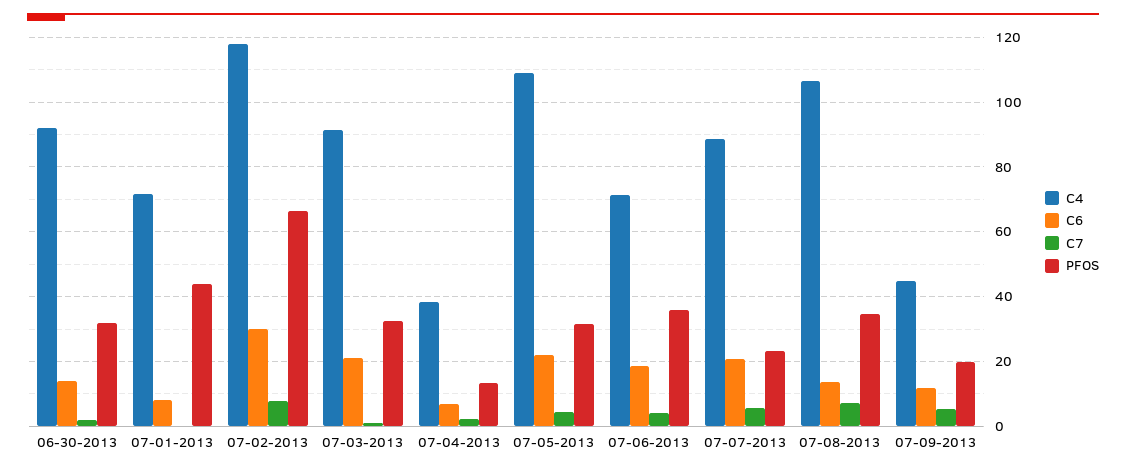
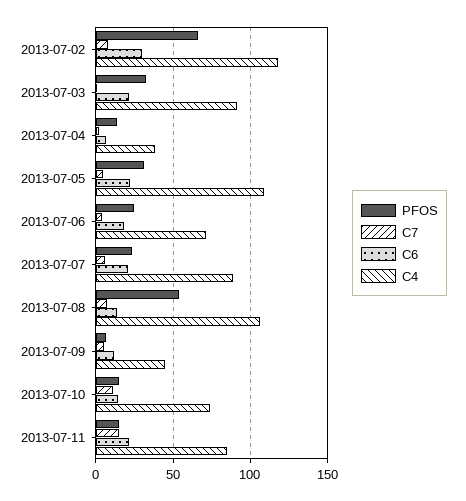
C4, 06-30-2013: 92 -> none
C6, 06-30-2013: 14 -> none
C7, 06-30-2013: 2 -> none
PFOS, 06-30-2013: 32 -> none
C4, 07-01-2013: 72 -> none
C6, 07-01-2013: 8 -> none
C7, 07-01-2013: 0 -> none
PFOS, 07-01-2013: 44 -> none
PFOS, 07-06-2013: 36 -> 25
PFOS, 07-08-2013: 34 -> 55
PFOS, 07-09-2013: 20 -> 5
PFOS, 2013-07-10: none -> 15
C7, 2013-07-10: none -> 10
C6, 2013-07-10: none -> 15
C4, 2013-07-10: none -> 75
PFOS, 2013-07-11: none -> 15
C7, 2013-07-11: none -> 15
C6, 2013-07-11: none -> 20
C4, 2013-07-11: none -> 85

